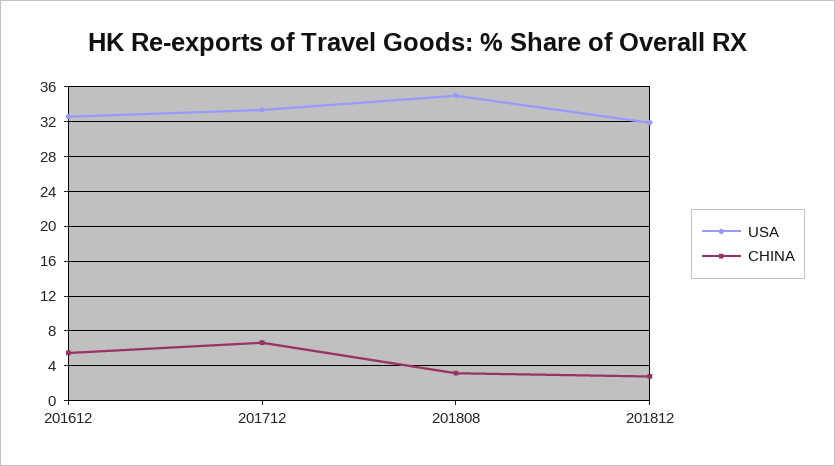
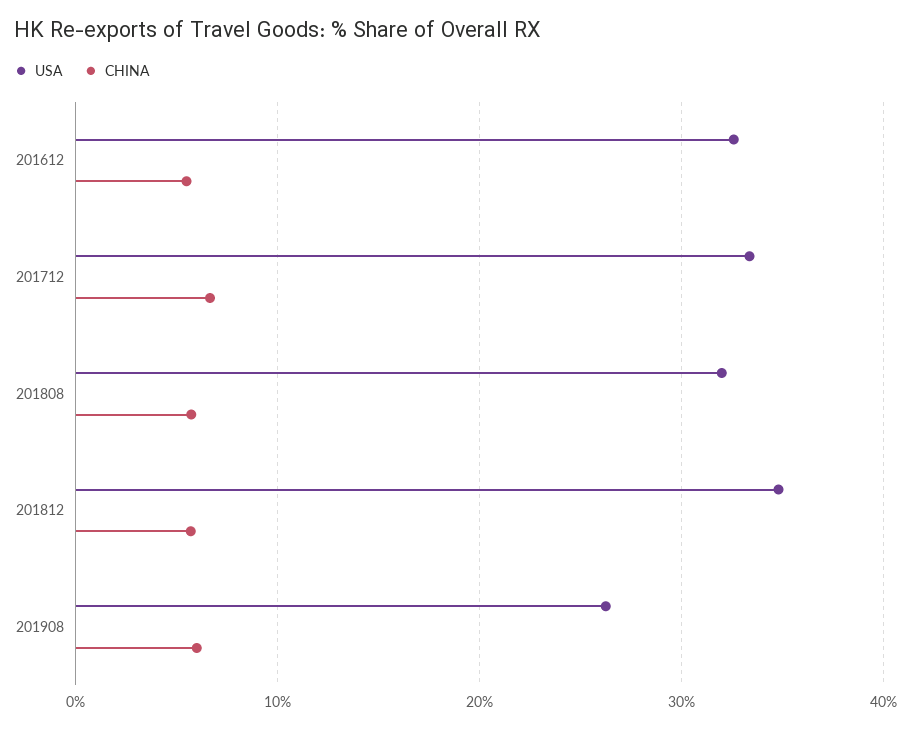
USA, 201808: 35 -> 32
CHINA, 201808: 3 -> 6
USA, 201812: 32 -> 35
CHINA, 201812: 3 -> 6
USA, 201908: none -> 26
CHINA, 201908: none -> 6

